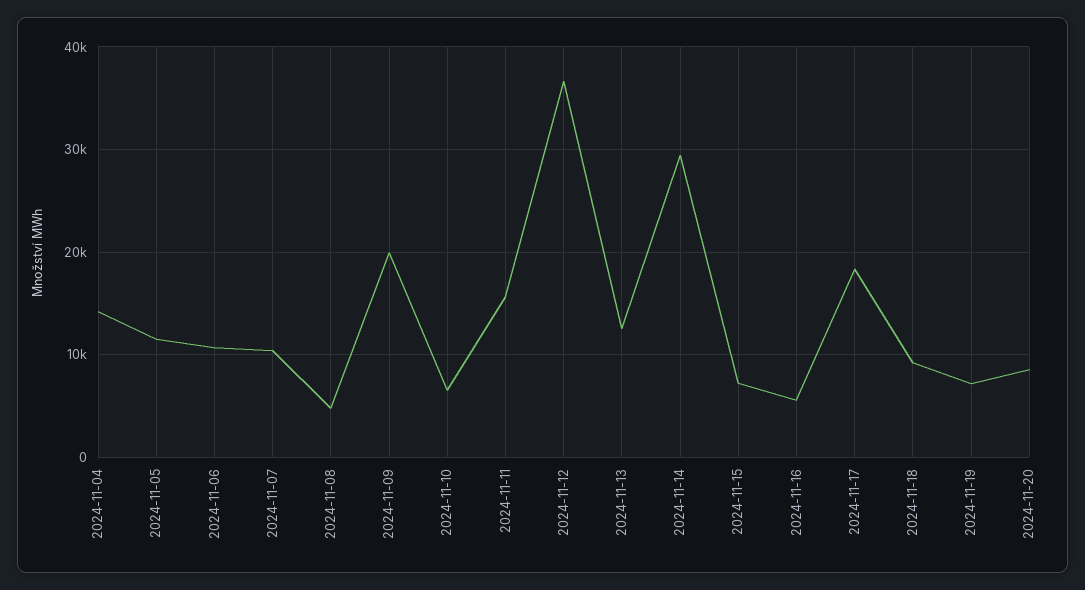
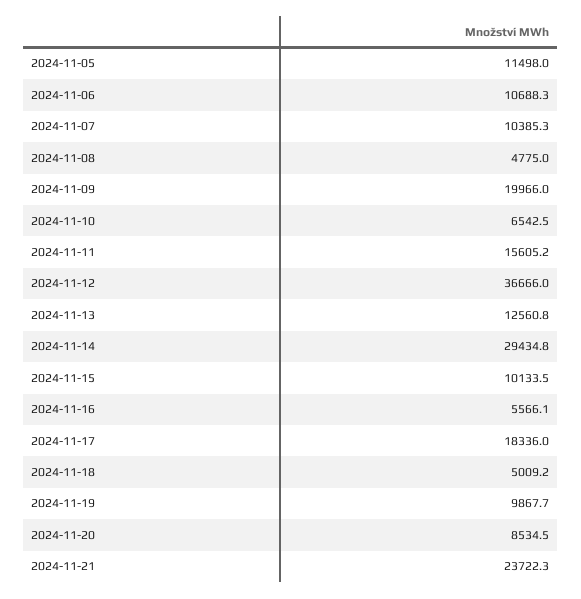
2024-11-04: 14000 -> none
2024-11-15: 7000 -> 10133.5
2024-11-18: 9000 -> 5009.2
2024-11-19: 7000 -> 9867.7
2024-11-21: none -> 23722.3

